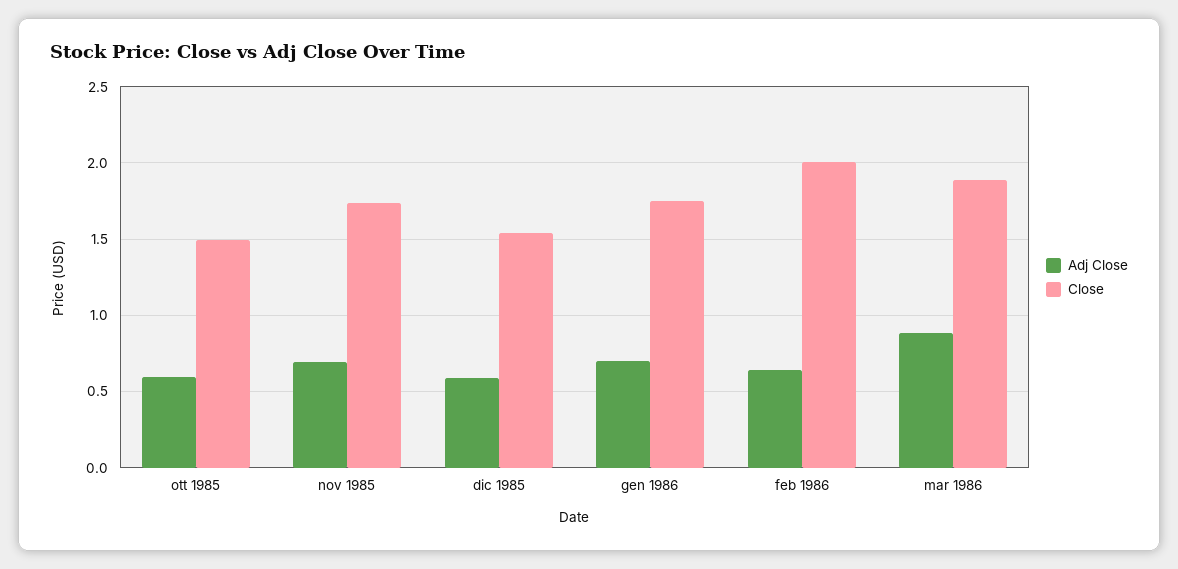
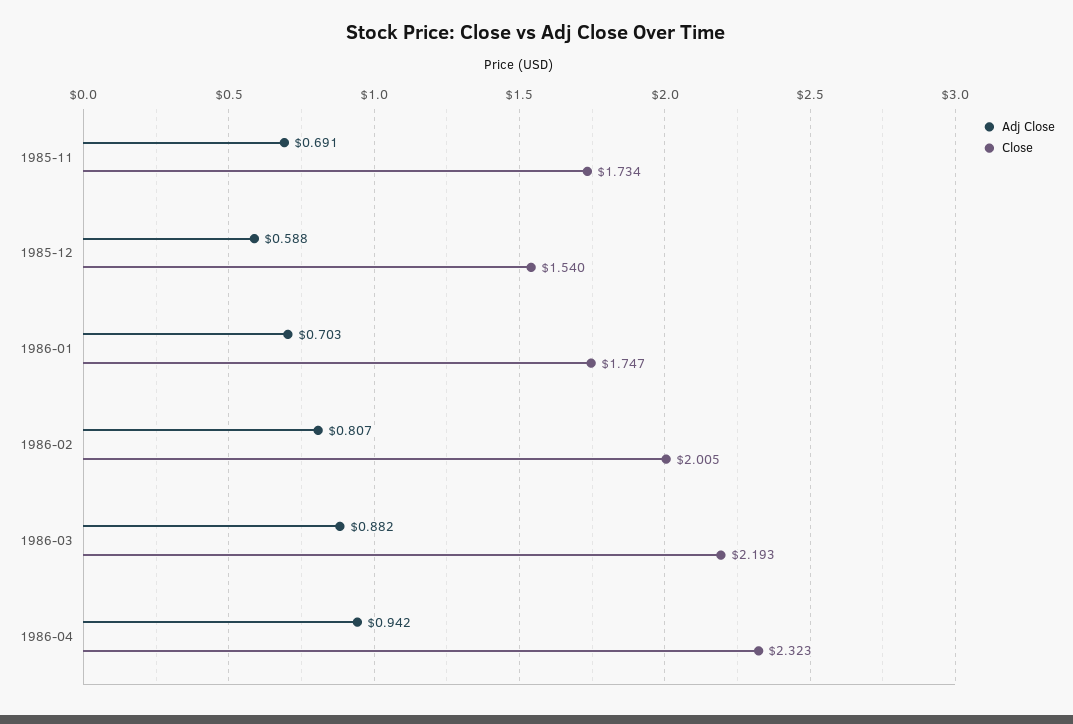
Adj Close, ott 1985: 0.6 -> none
Close, ott 1985: 1.5 -> none
Adj Close, feb 1986: 0.65 -> 0.807
Close, mar 1986: 1.9 -> 2.193
Adj Close, 1986-04: none -> 0.942
Close, 1986-04: none -> 2.323

